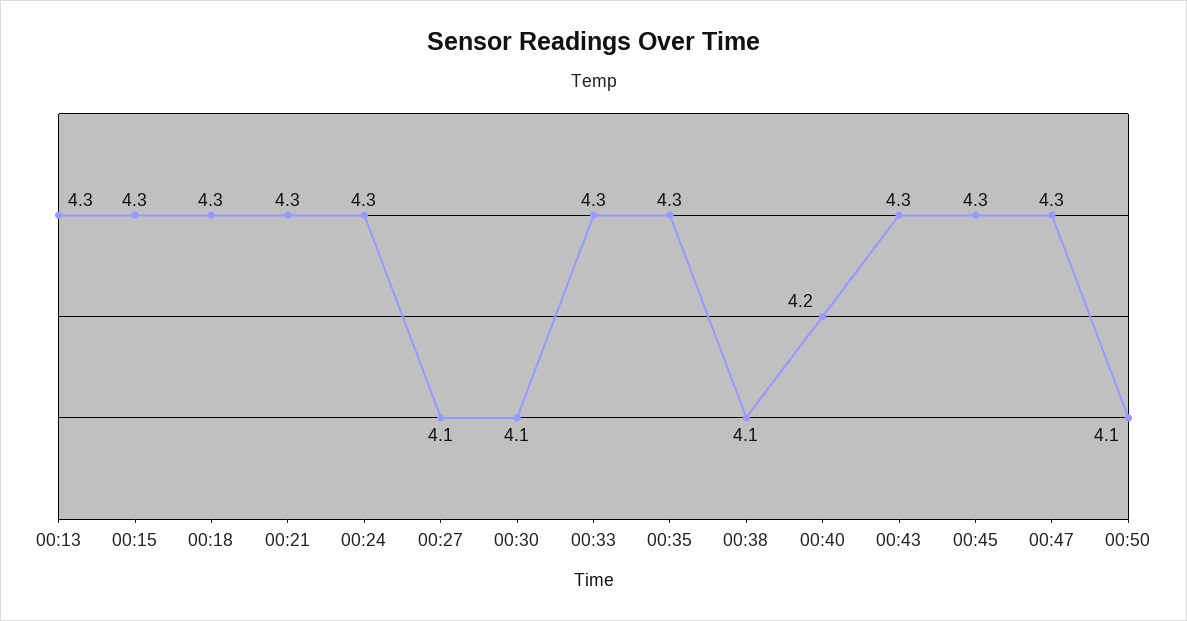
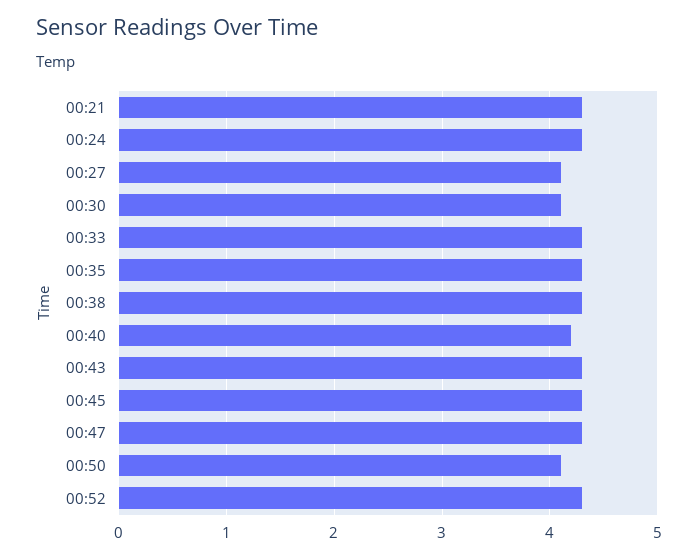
00:13: 4.3 -> none
00:15: 4.3 -> none
00:18: 4.3 -> none
00:38: 4.1 -> 4.3
00:52: none -> 4.3

